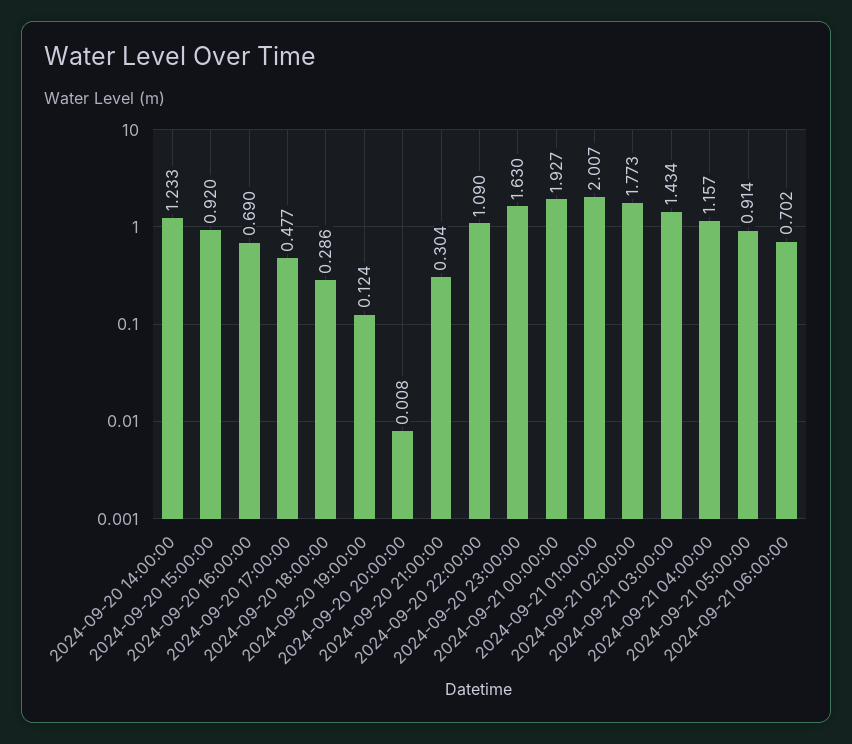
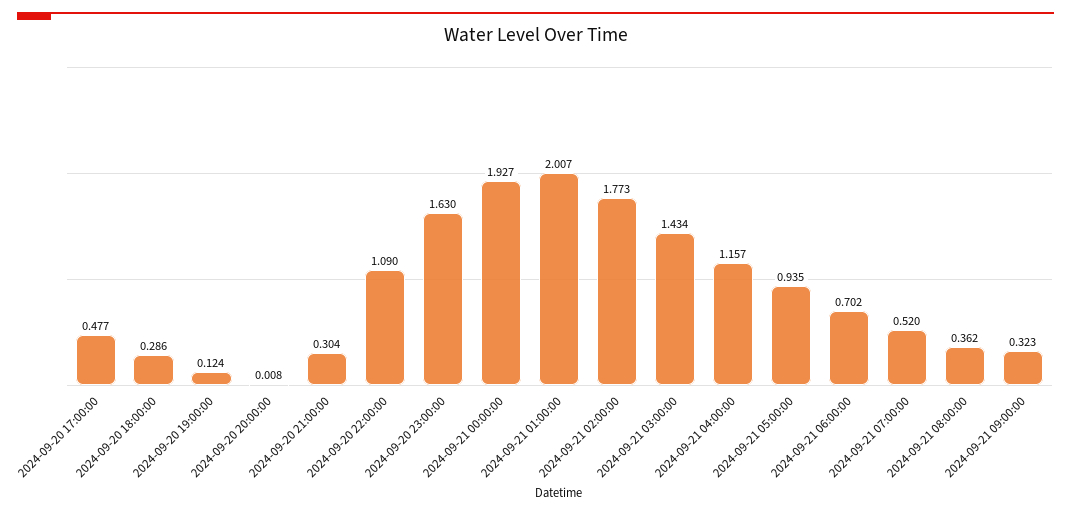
2024-09-20 14:00:00: 1.233 -> none
2024-09-20 15:00:00: 0.92 -> none
2024-09-20 16:00:00: 0.69 -> none
2024-09-21 05:00:00: 0.914 -> 0.935
2024-09-21 07:00:00: none -> 0.52
2024-09-21 08:00:00: none -> 0.362
2024-09-21 09:00:00: none -> 0.323

